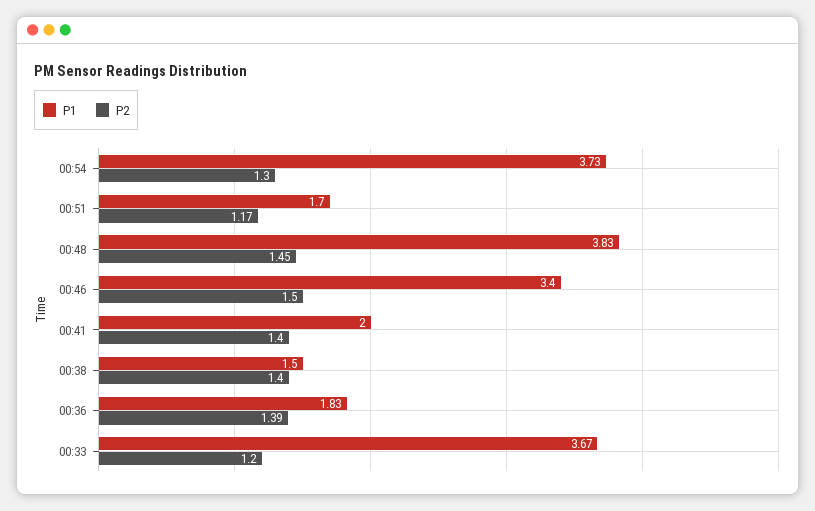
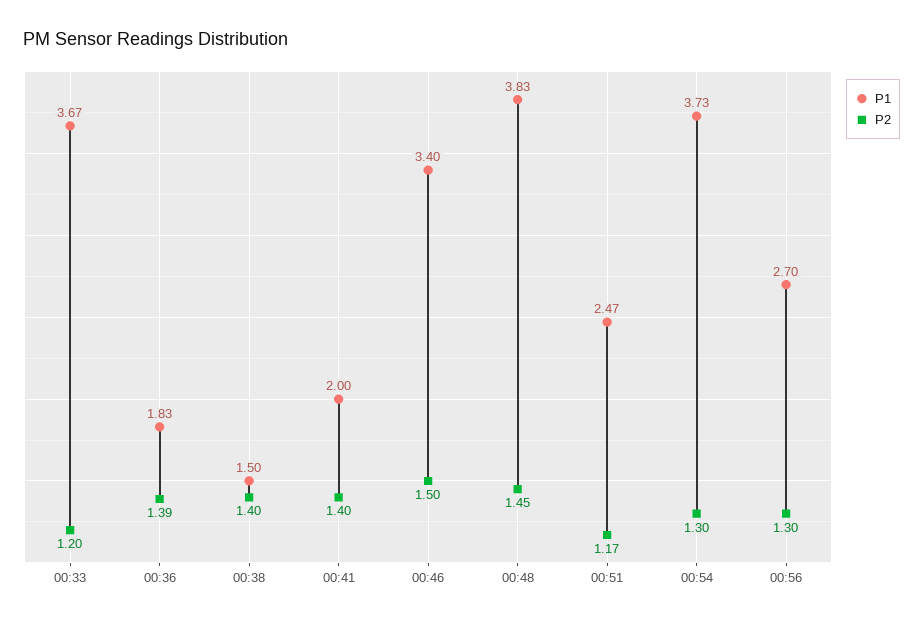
P1, 00:51: 1.7 -> 2.47
P1, 00:56: none -> 2.7
P2, 00:56: none -> 1.3

